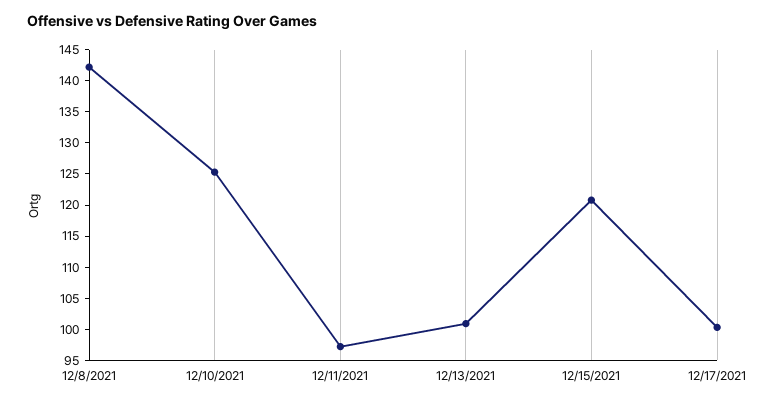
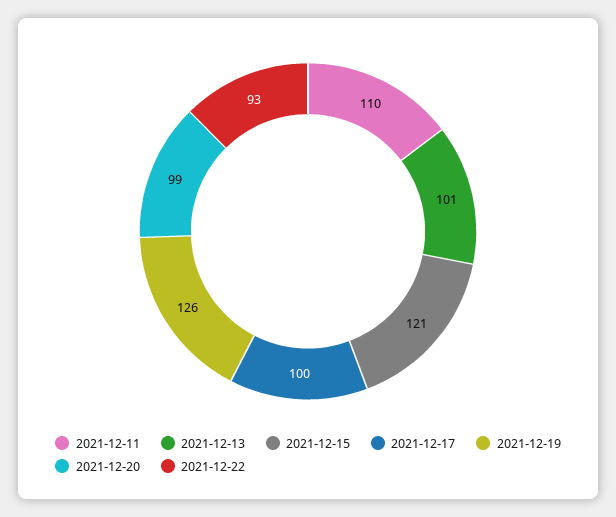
12/8/2021: 142.5 -> none
12/10/2021: 125 -> none
12/11/2021: 97.5 -> 110
2021-12-19: none -> 126
2021-12-20: none -> 99
2021-12-22: none -> 93

